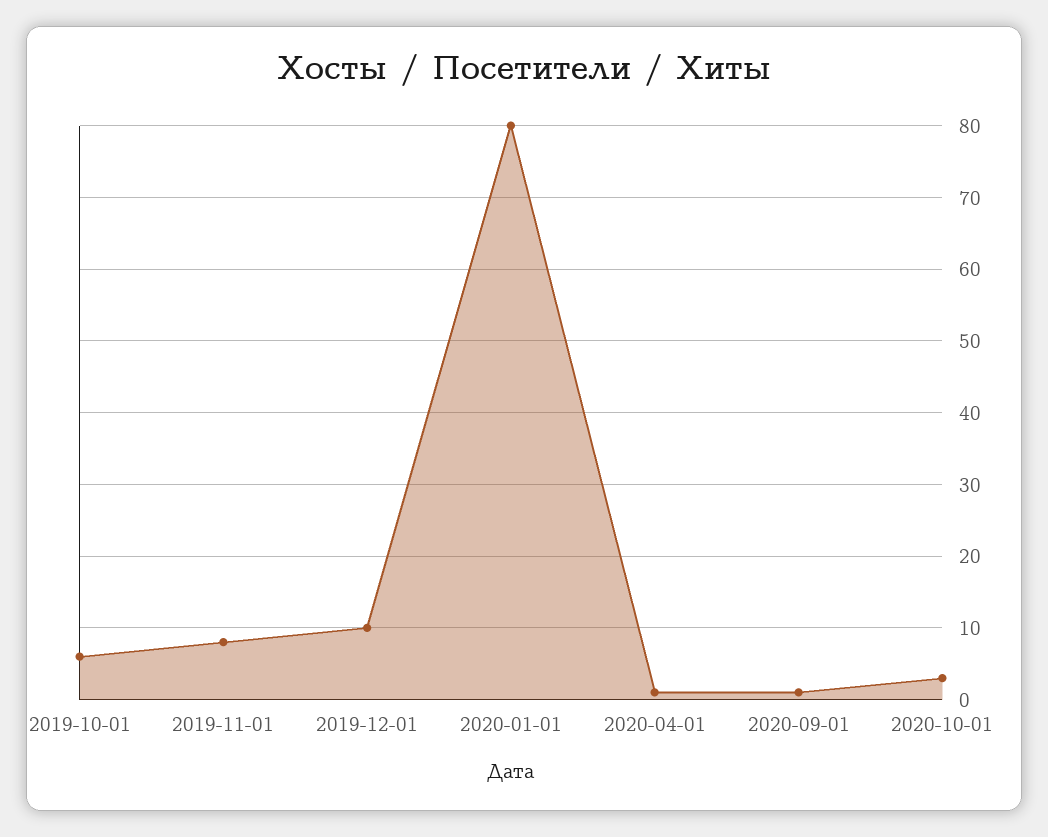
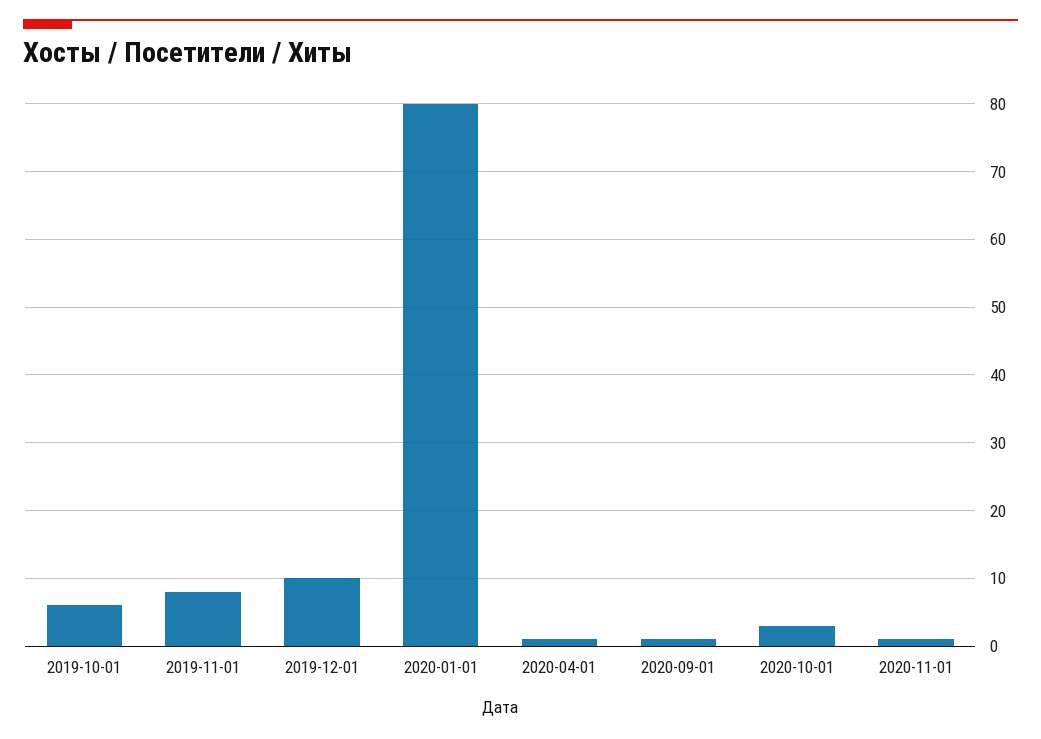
2020-11-01: none -> 1

